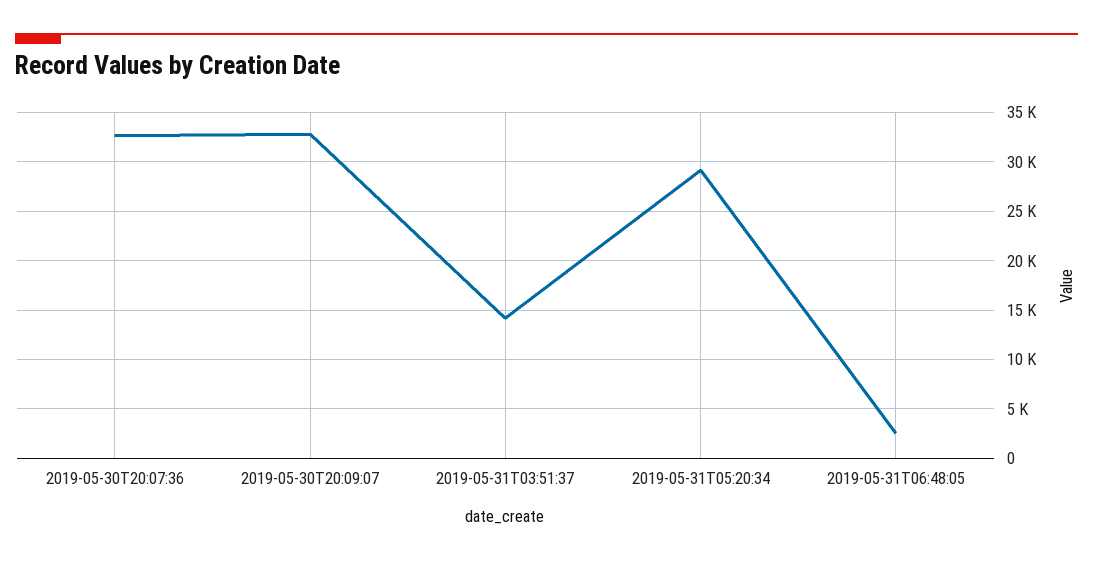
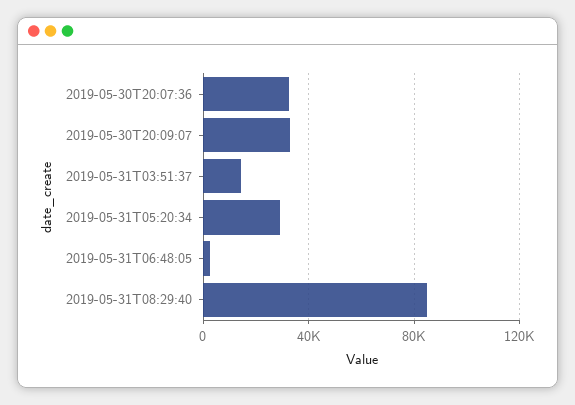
2019-05-31T08:29:40: none -> 85000

